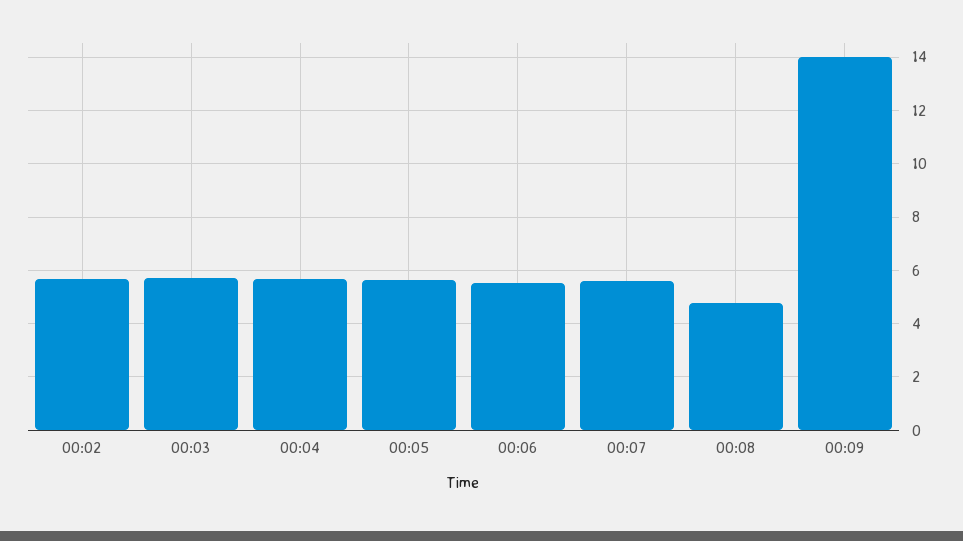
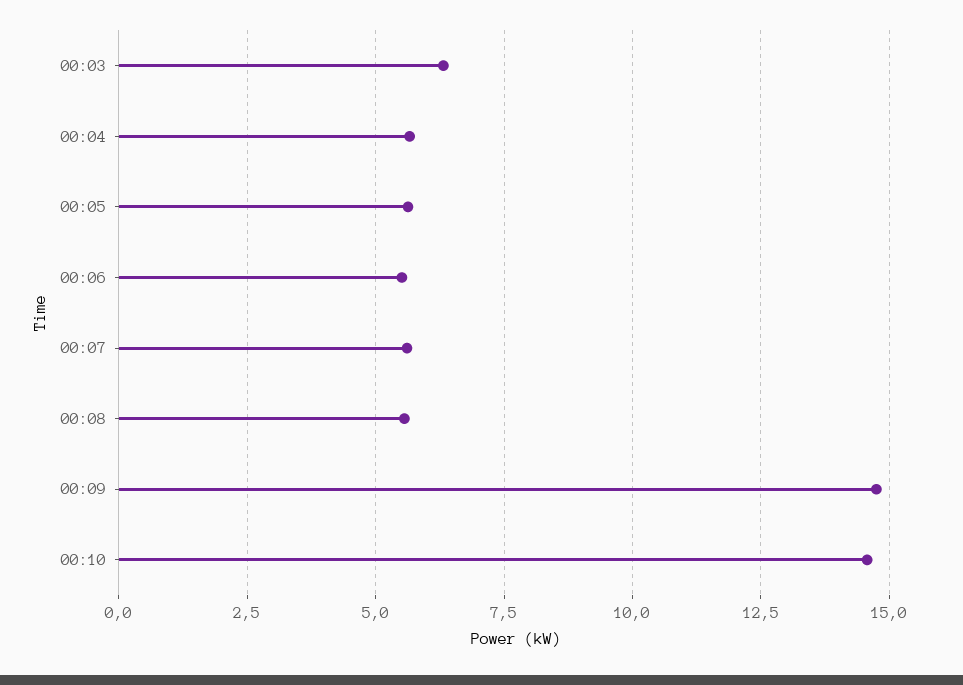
00:02: 5.75 -> none
00:03: 5.75 -> 6.25
00:08: 4.75 -> 5.5
00:09: 14 -> 14.75
00:10: none -> 14.5

